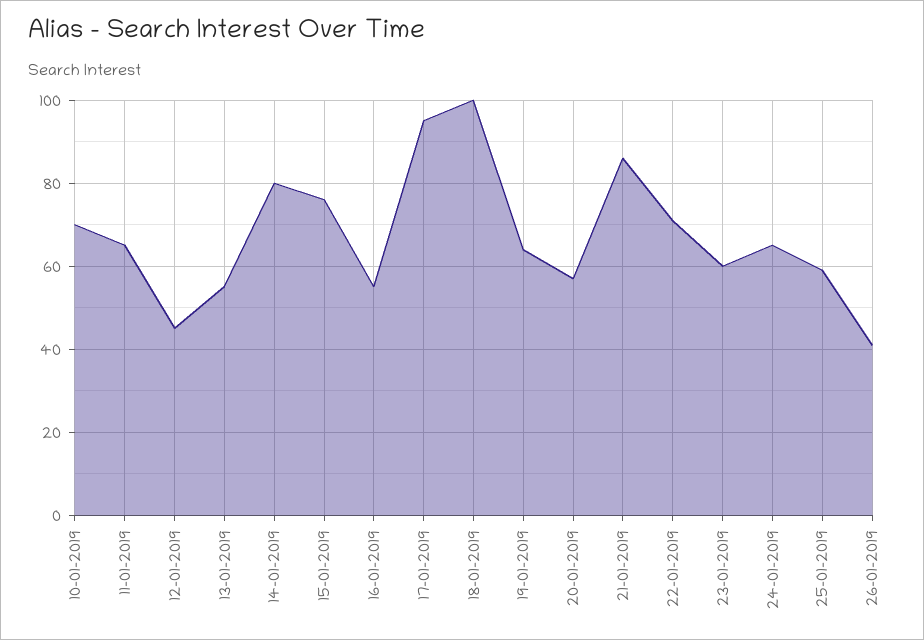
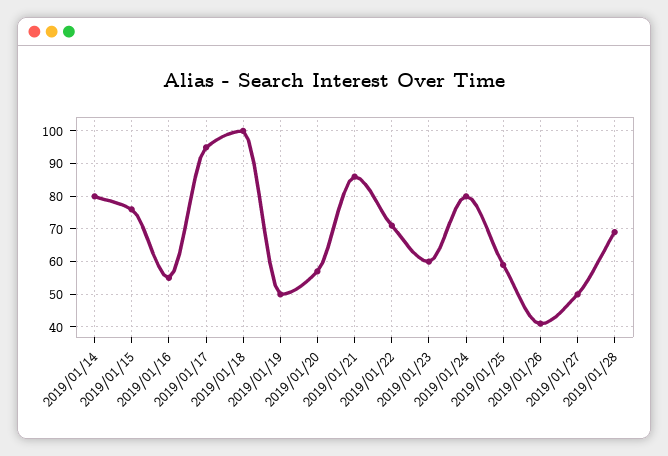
10-01-2019: 70 -> none
11-01-2019: 65 -> none
12-01-2019: 45 -> none
13-01-2019: 55 -> none
19-01-2019: 65 -> 50
24-01-2019: 65 -> 80
2019/01/27: none -> 50
2019/01/28: none -> 70

